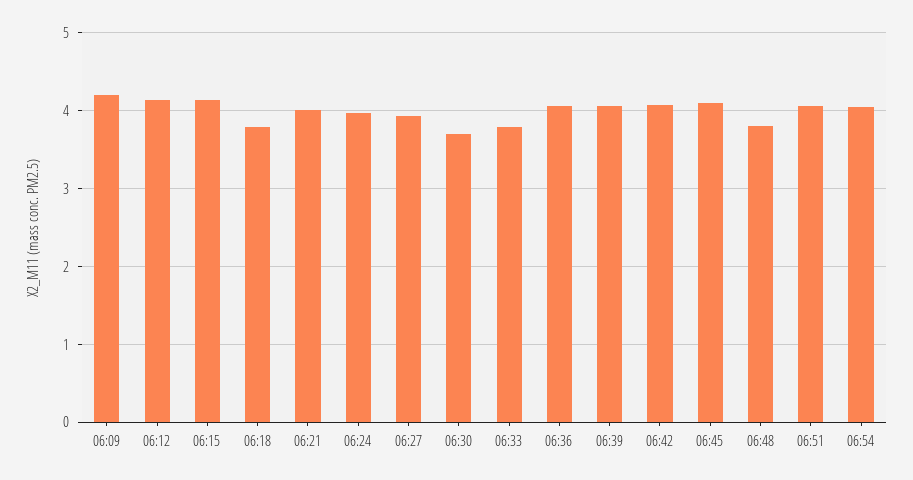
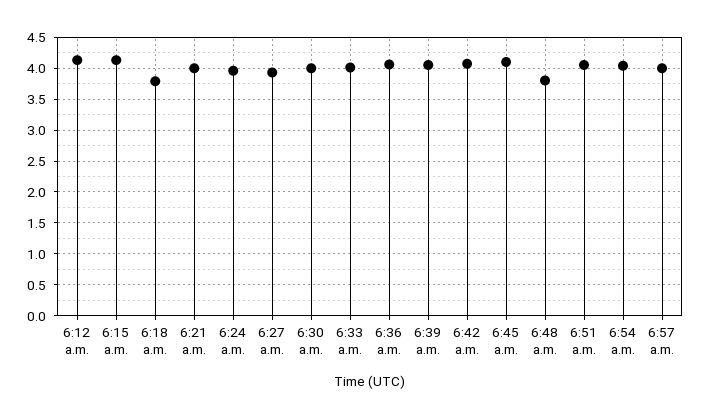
06:09: 4.2 -> none
06:30: 3.7 -> 4
06:33: 3.8 -> 4
6:57 a.m.: none -> 4

